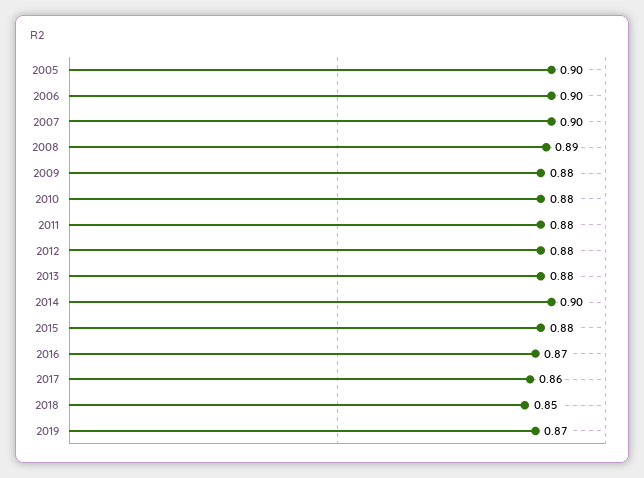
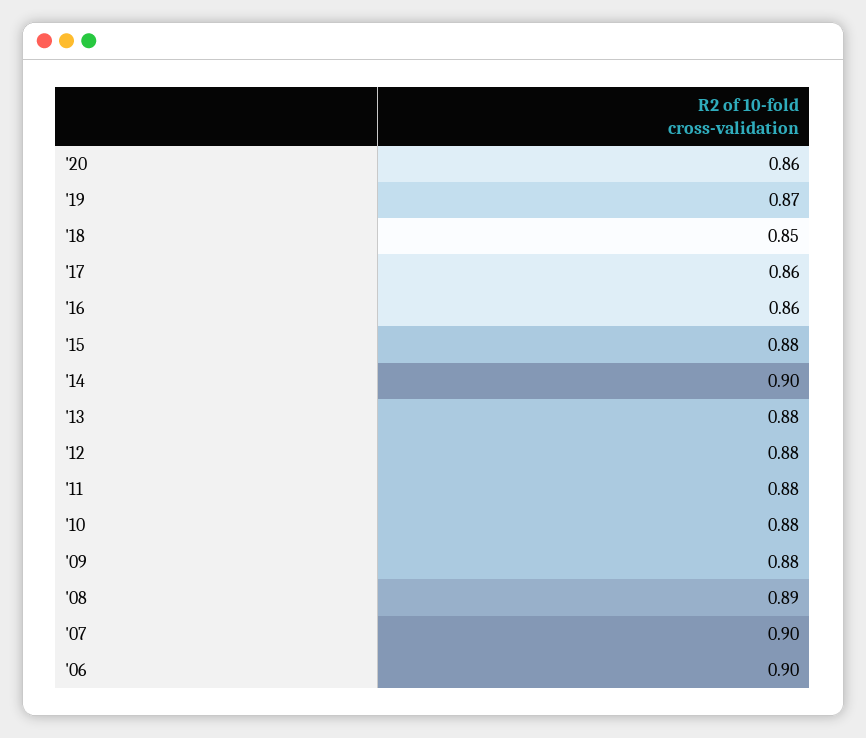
2005: 0.9 -> none
2016: 0.87 -> 0.86
'20: none -> 0.86

